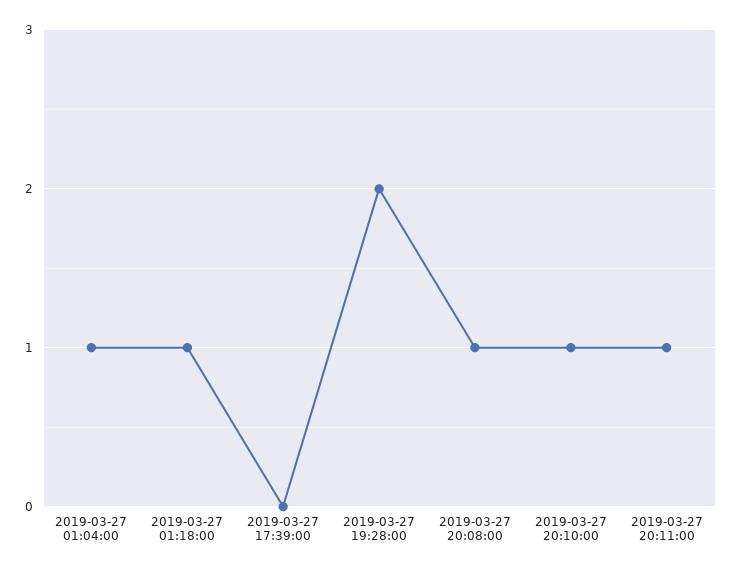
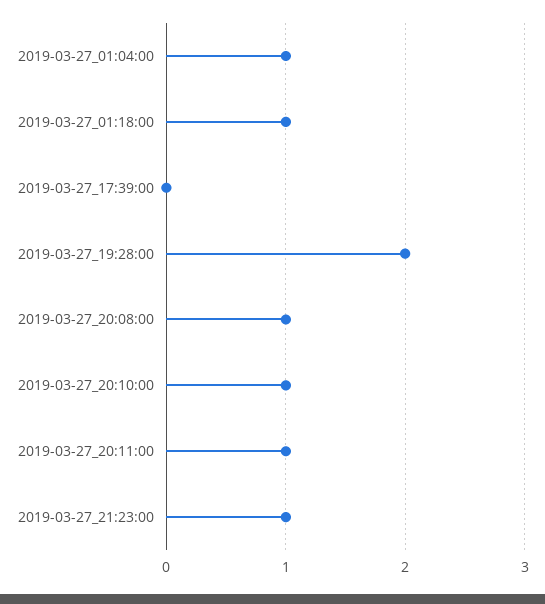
2019-03-27_21:23:00: none -> 1

